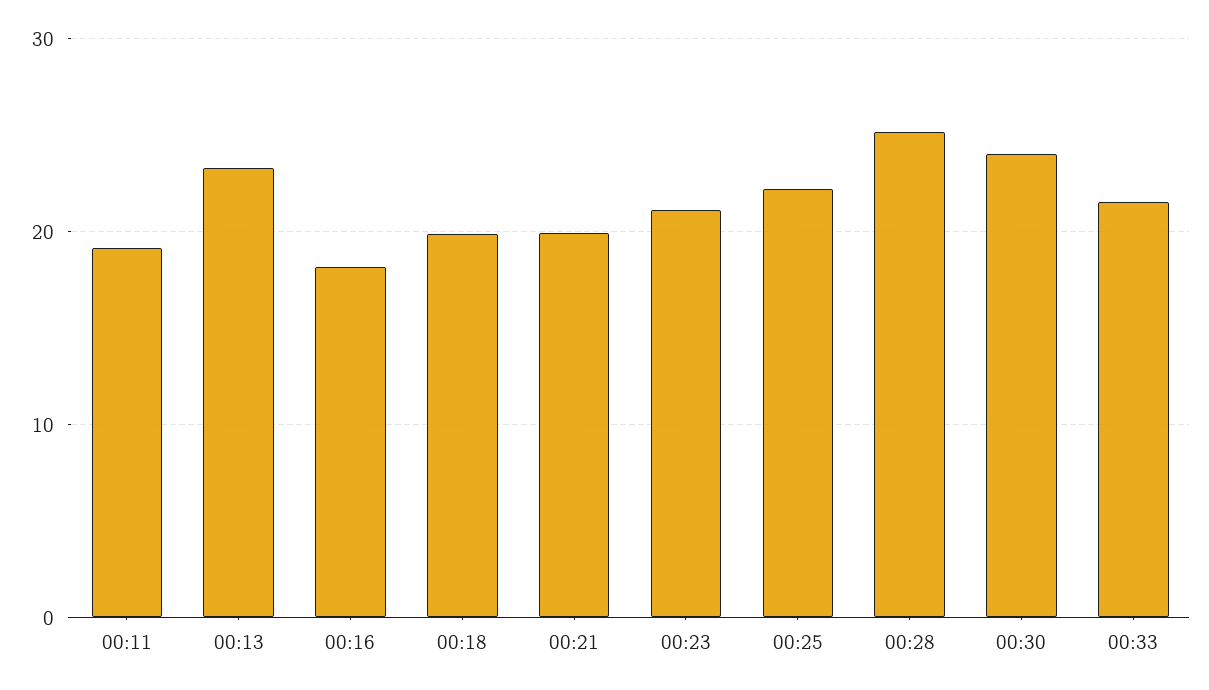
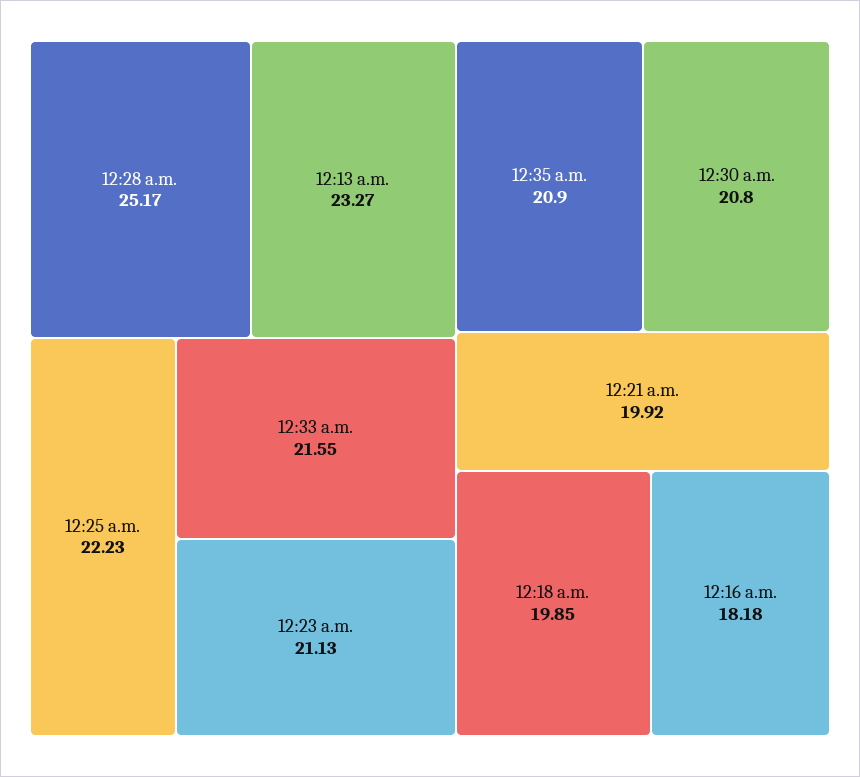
00:11: 19 -> none
00:30: 24 -> 20.8
12:35 a.m.: none -> 20.9

